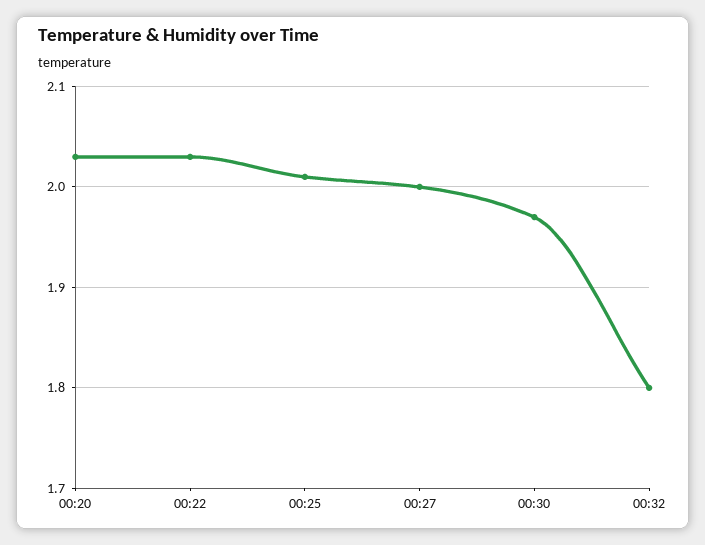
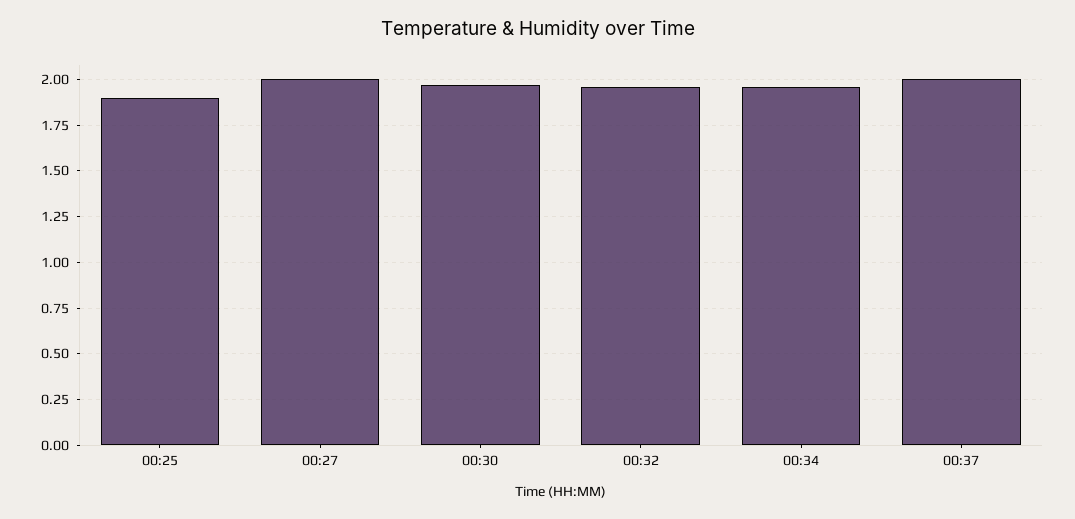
00:20: 2.03 -> none
00:22: 2.03 -> none
00:25: 2.01 -> 1.9
00:32: 1.8 -> 1.95
00:34: none -> 1.95
00:37: none -> 2

